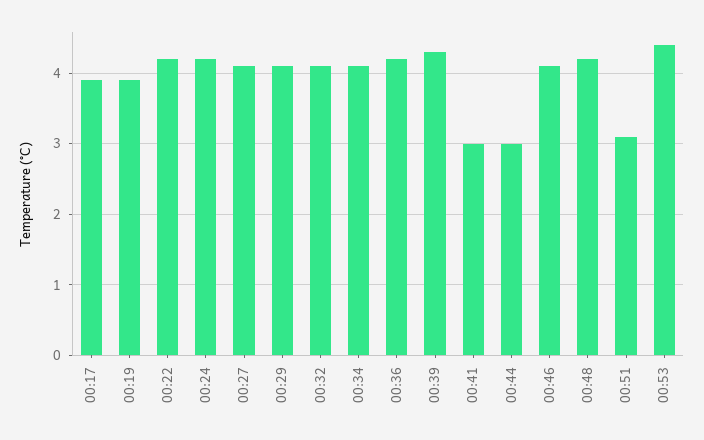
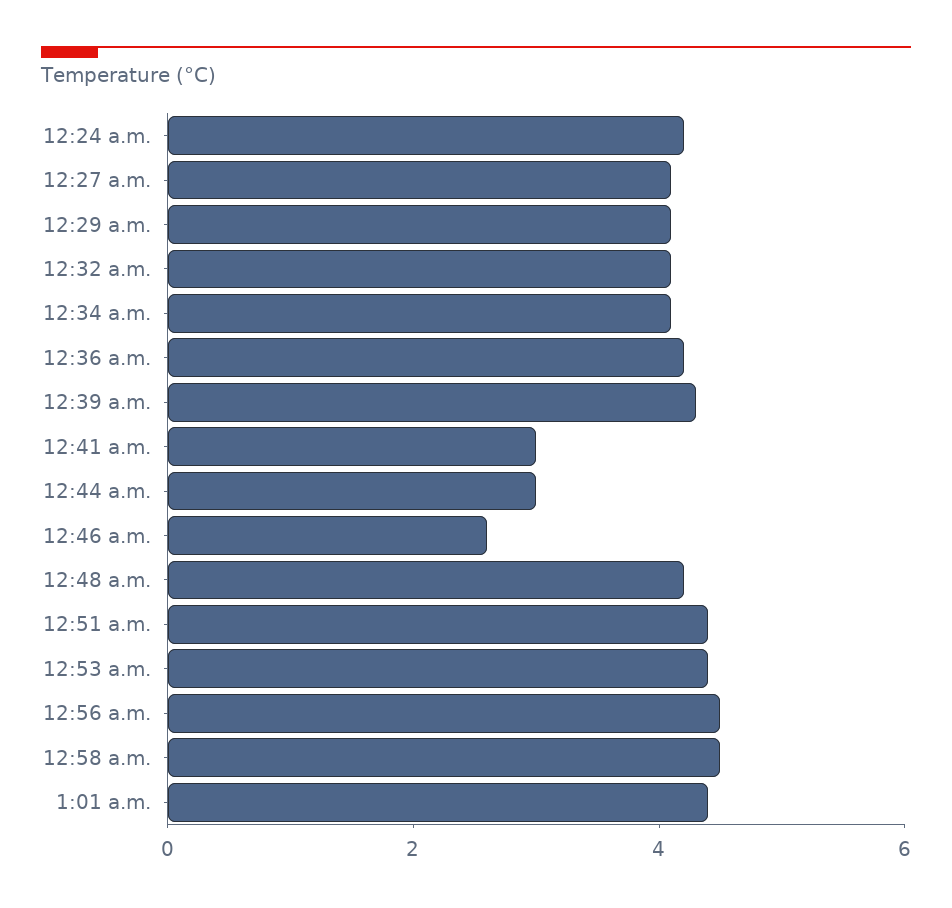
00:17: 3.9 -> none
00:19: 3.9 -> none
00:22: 4.2 -> none
00:46: 4.1 -> 2.5
00:51: 3.1 -> 4.5
12:56 a.m.: none -> 4.5
12:58 a.m.: none -> 4.5
1:01 a.m.: none -> 4.5

